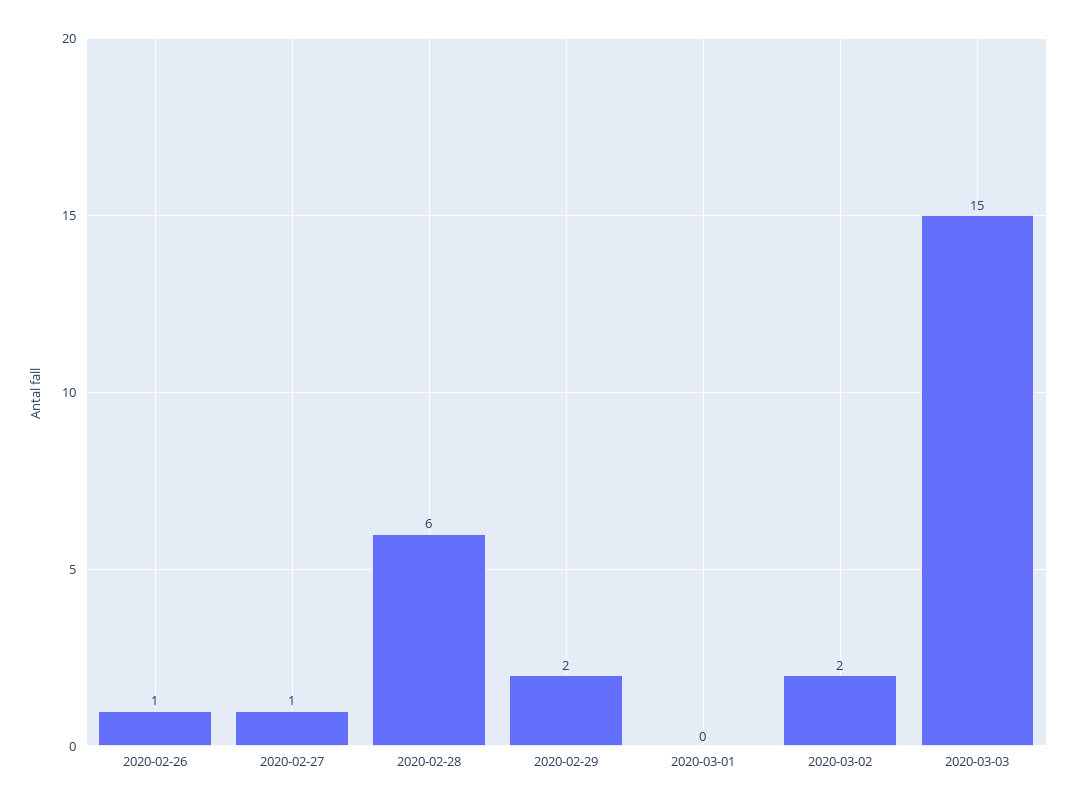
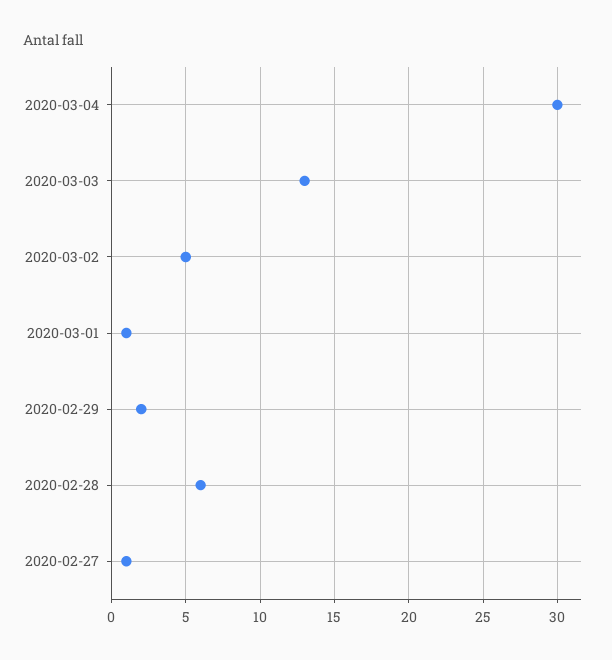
2020-02-26: 1 -> none
2020-03-01: 0 -> 1
2020-03-02: 2 -> 5
2020-03-03: 15 -> 13
2020-03-04: none -> 30

